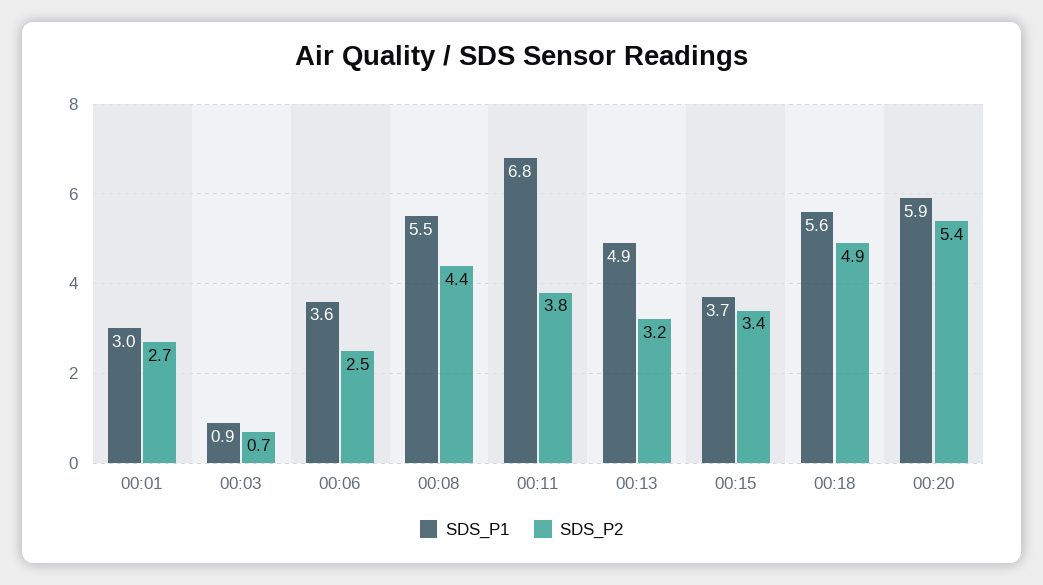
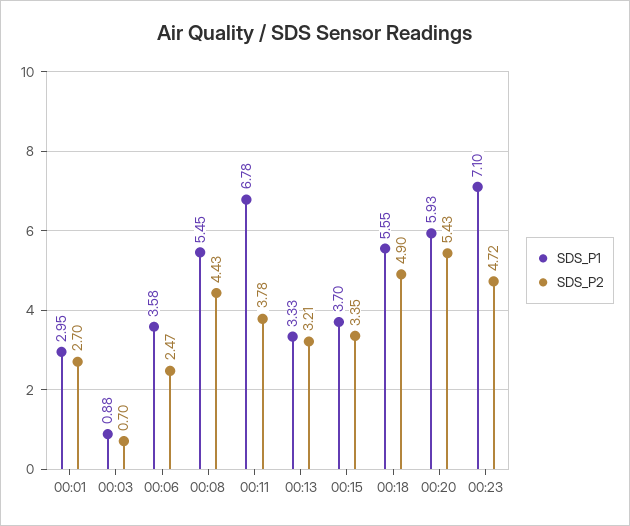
SDS_P1, 00:13: 4.9 -> 3.33
SDS_P1, 00:23: none -> 7.1
SDS_P2, 00:23: none -> 4.72

